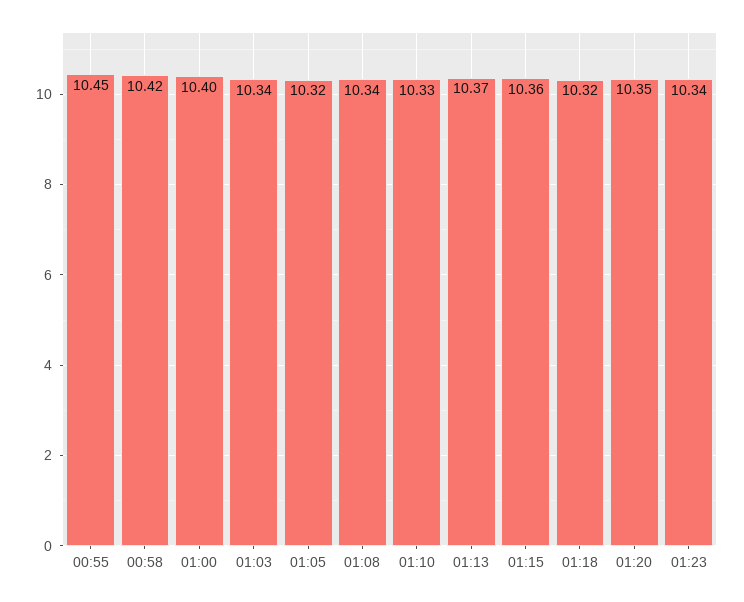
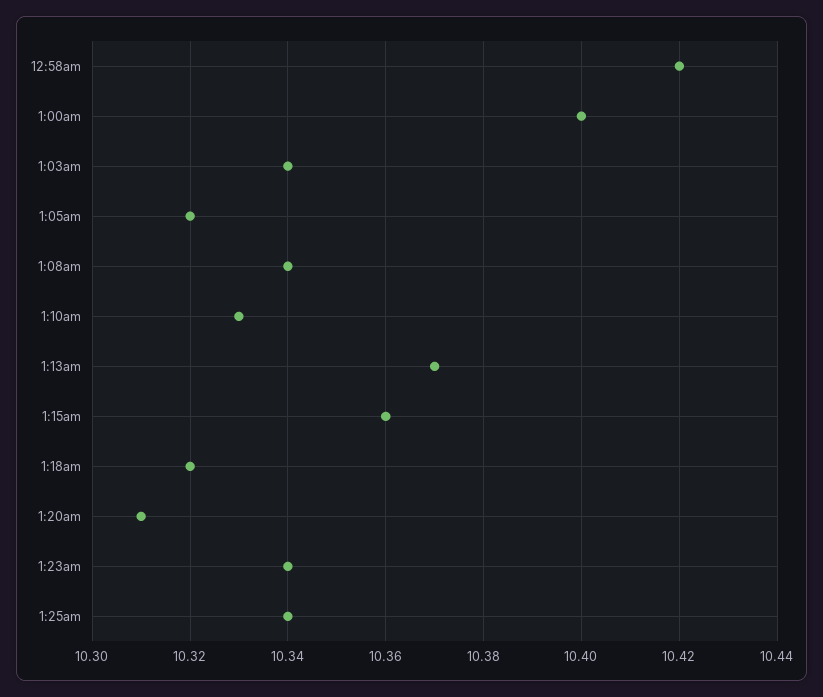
00:55: 10.45 -> none
01:20: 10.35 -> 10.31
1:25am: none -> 10.34

